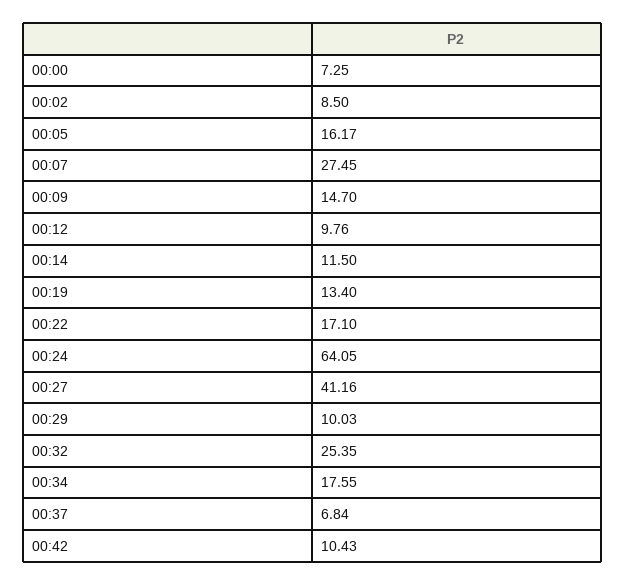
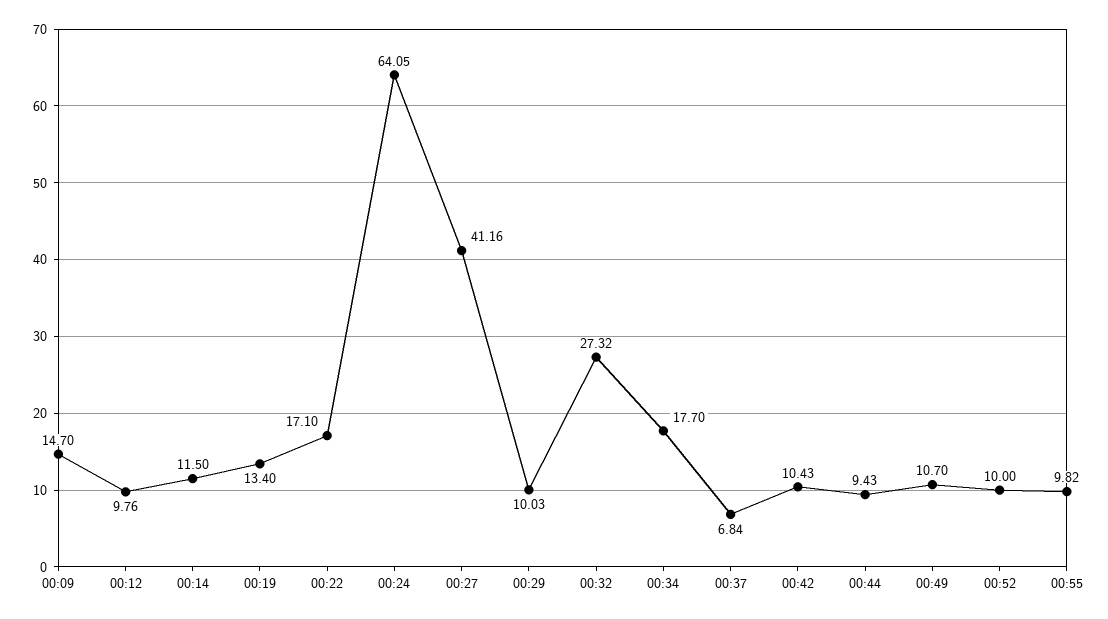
00:00: 7.25 -> none
00:02: 8.5 -> none
00:05: 16.17 -> none
00:07: 27.45 -> none
00:32: 25.35 -> 27.32
00:34: 17.55 -> 17.7
00:44: none -> 9.43
00:49: none -> 10.7
00:52: none -> 10
00:55: none -> 9.82

